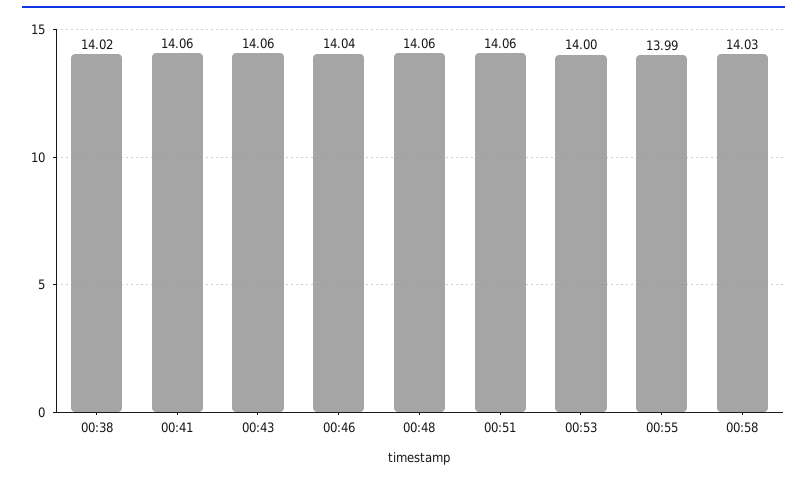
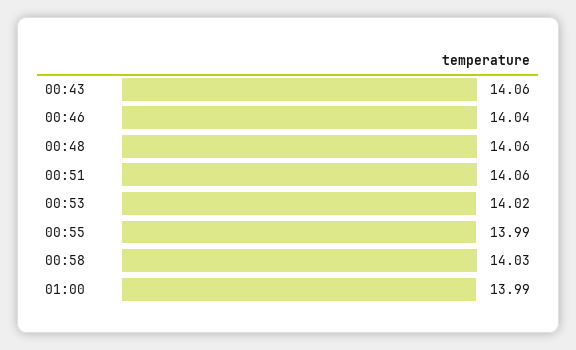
00:38: 14.02 -> none
00:41: 14.06 -> none
00:53: 14 -> 14.02
01:00: none -> 13.99

